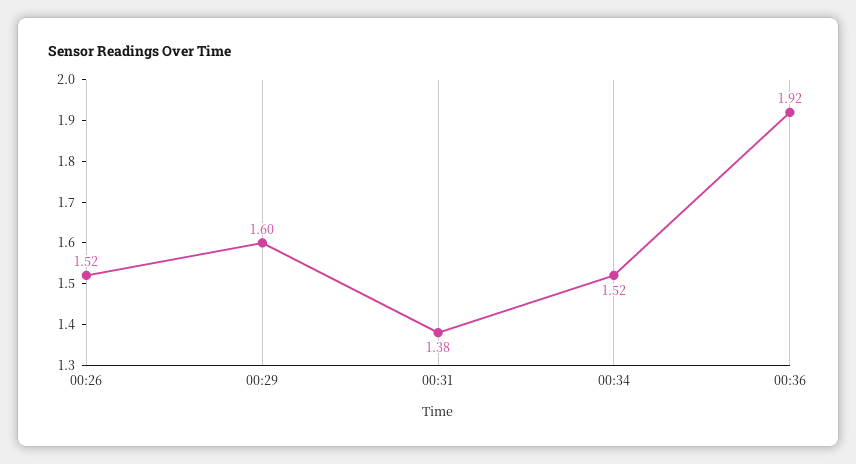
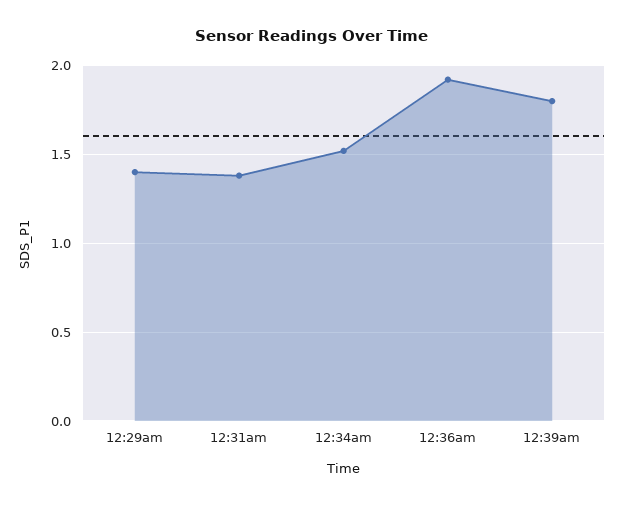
00:26: 1.52 -> none
00:29: 1.6 -> 1.4
12:39am: none -> 1.8

